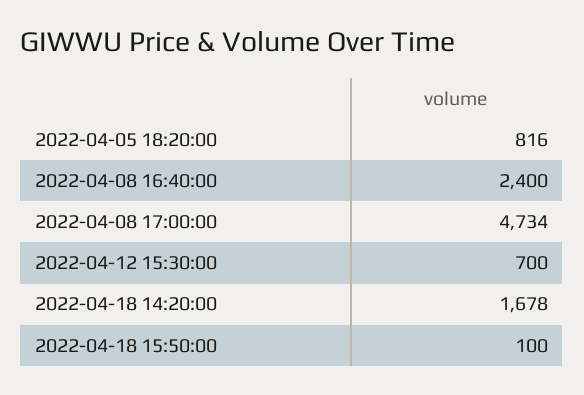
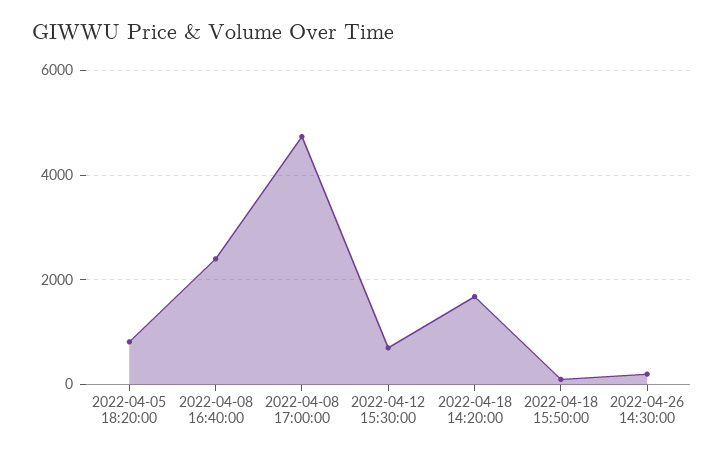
2022-04-26 14:30:00: none -> 200

